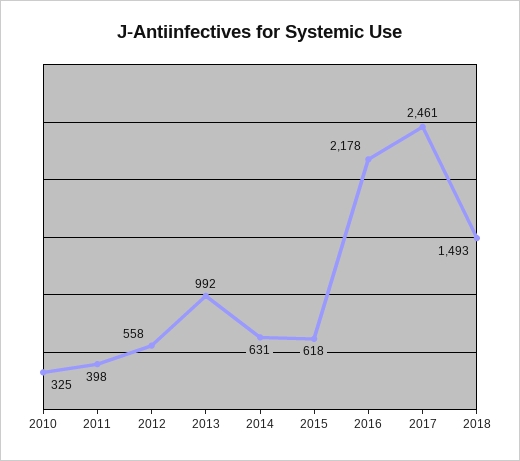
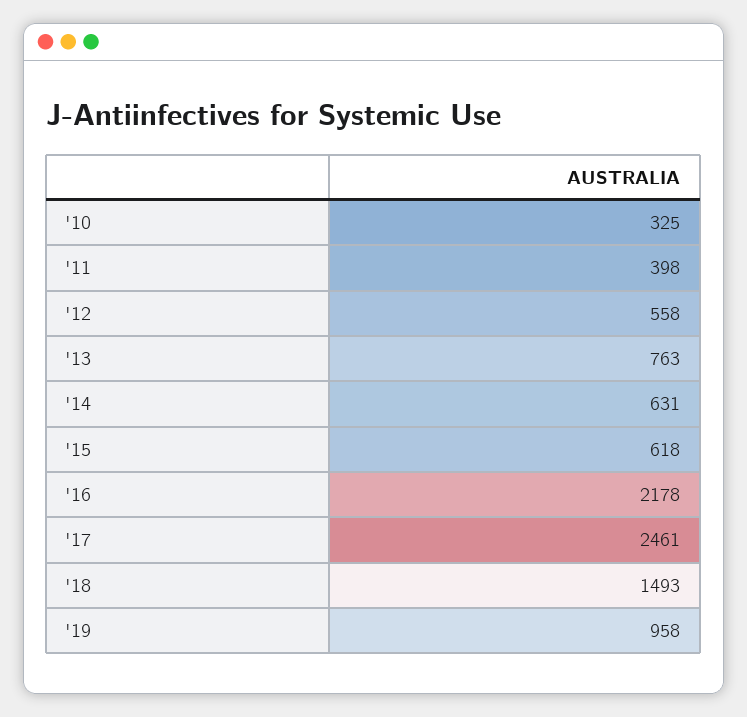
2013: 992 -> 763
'19: none -> 958

